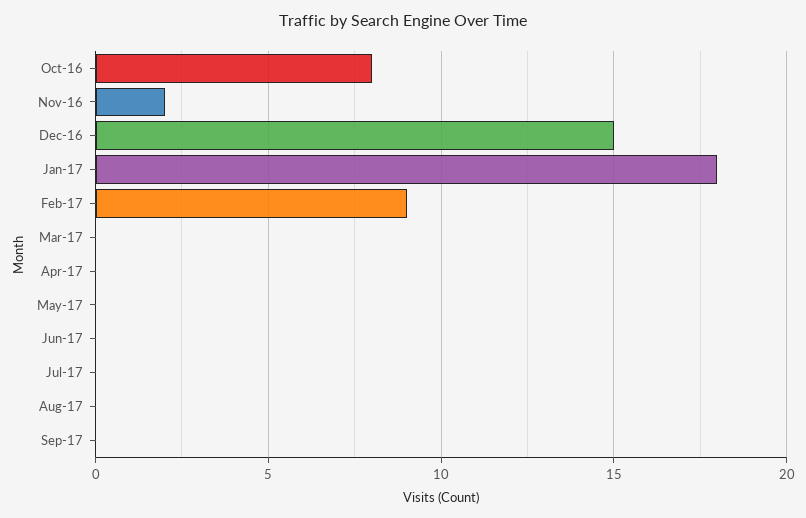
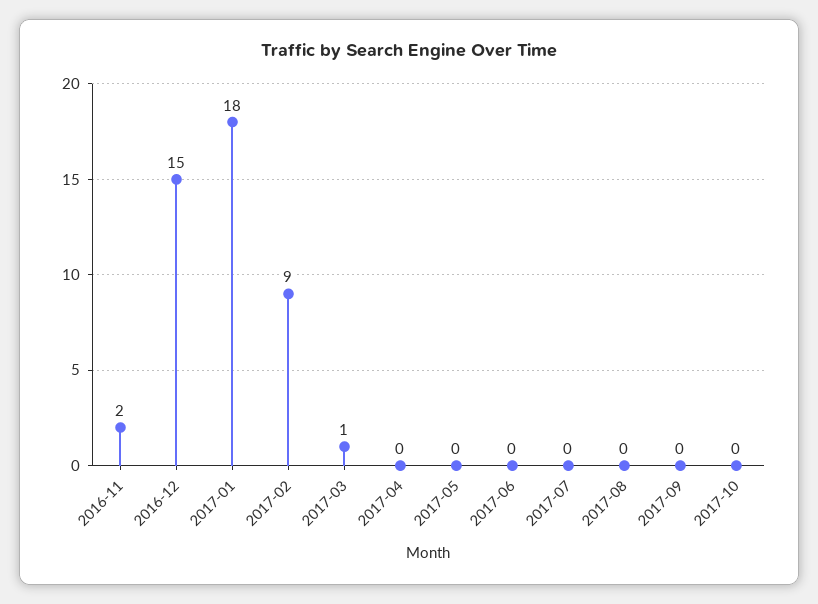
Oct-16: 8 -> none
Mar-17: 0 -> 1
2017-10: none -> 0

